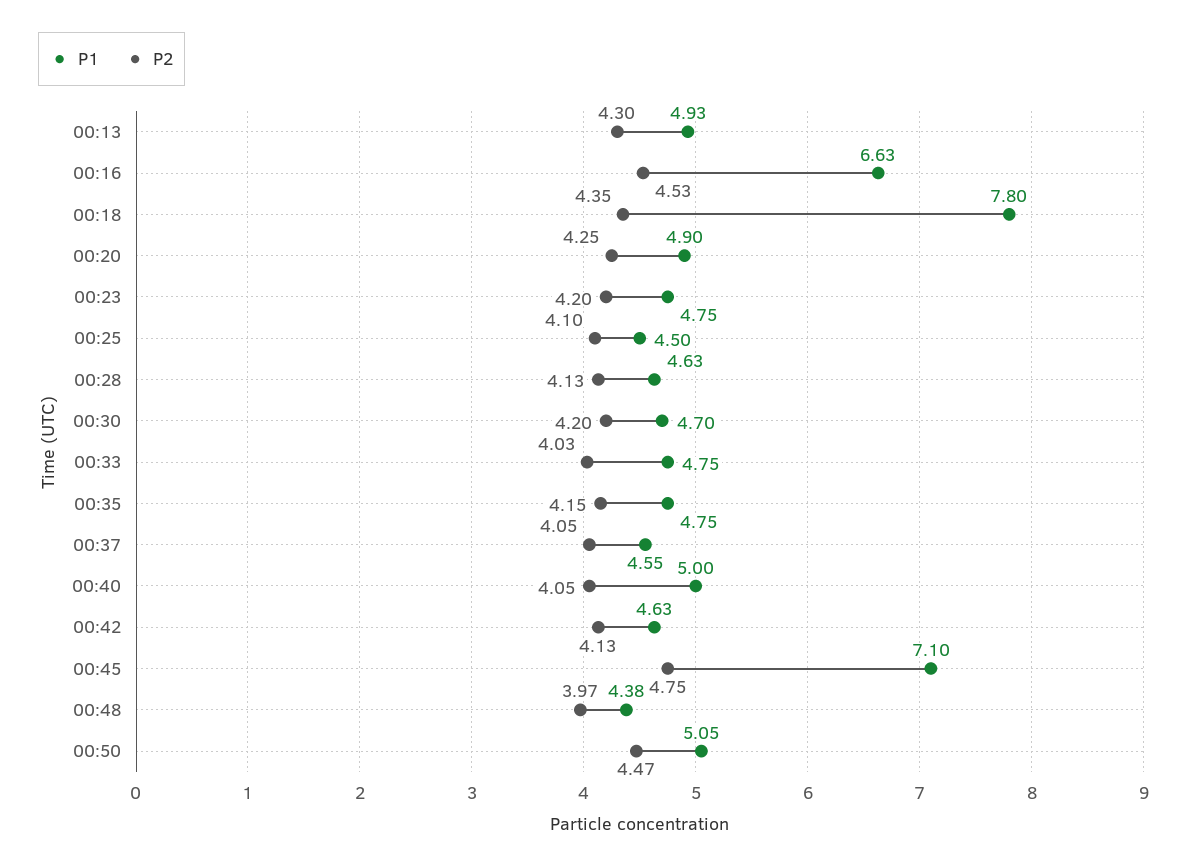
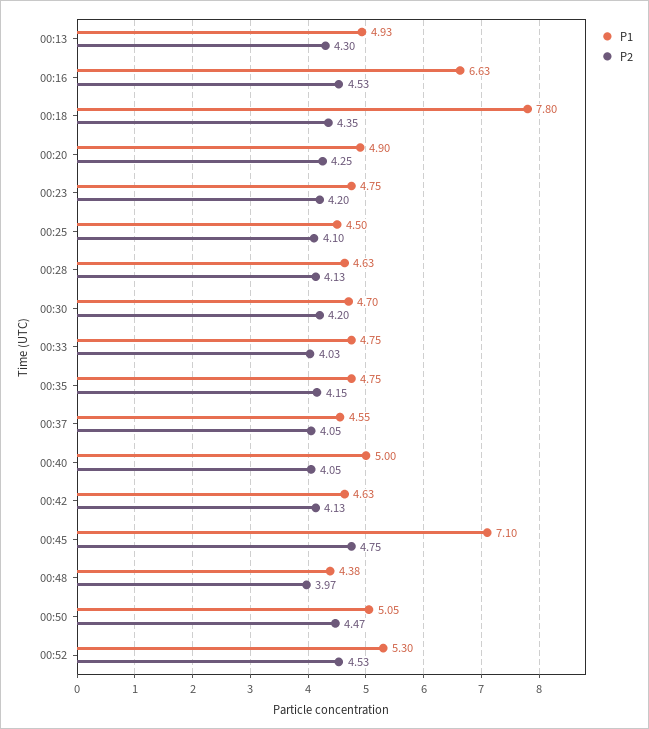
P1, 00:52: none -> 5.3
P2, 00:52: none -> 4.53

